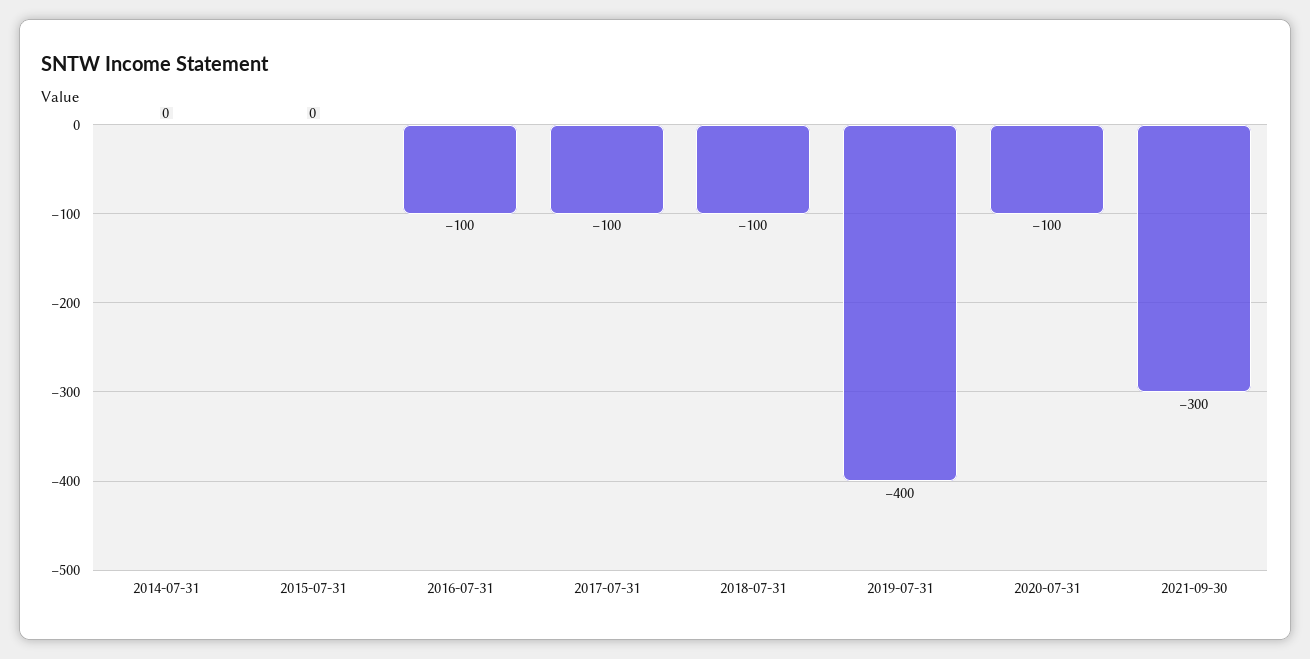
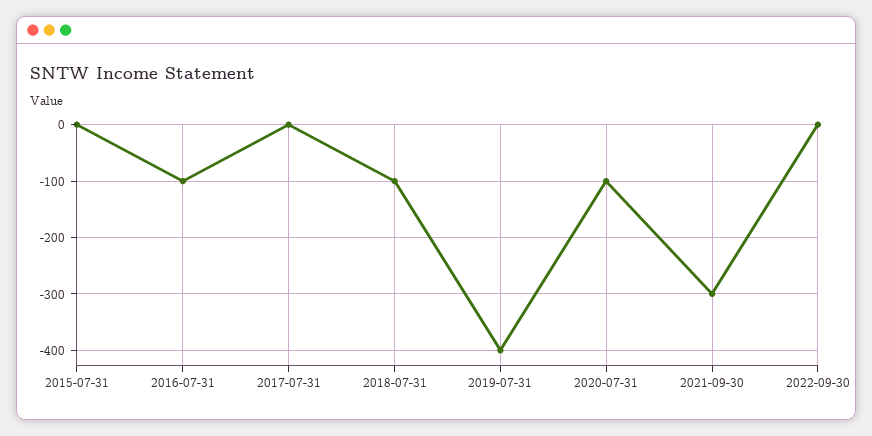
2014-07-31: 0 -> none
2017-07-31: -100 -> 0
2022-09-30: none -> 0

